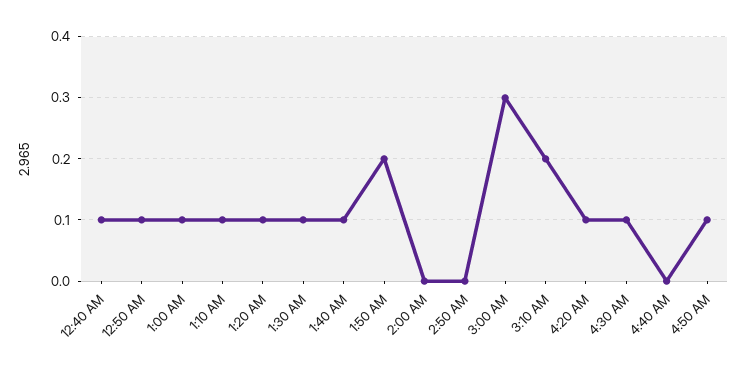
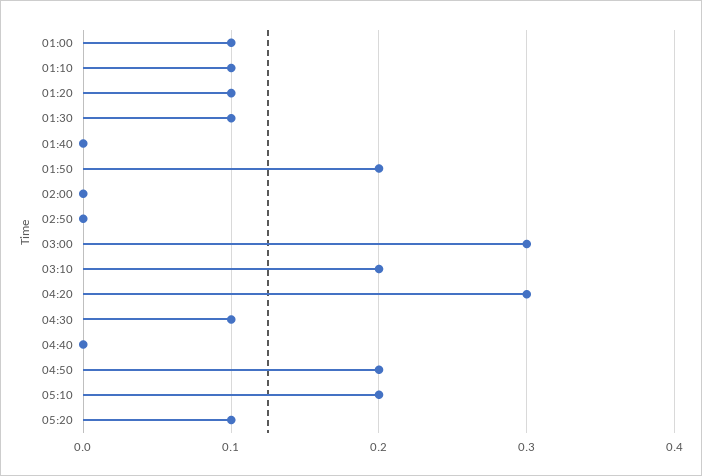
12:40 AM: 0.1 -> none
12:50 AM: 0.1 -> none
1:40 AM: 0.1 -> 0
4:20 AM: 0.1 -> 0.3
4:50 AM: 0.1 -> 0.2
05:10: none -> 0.2
05:20: none -> 0.1

